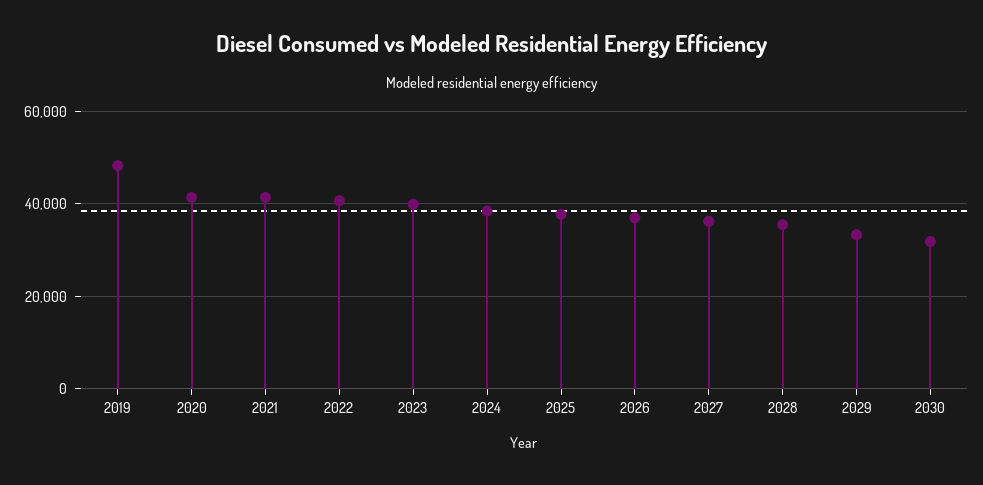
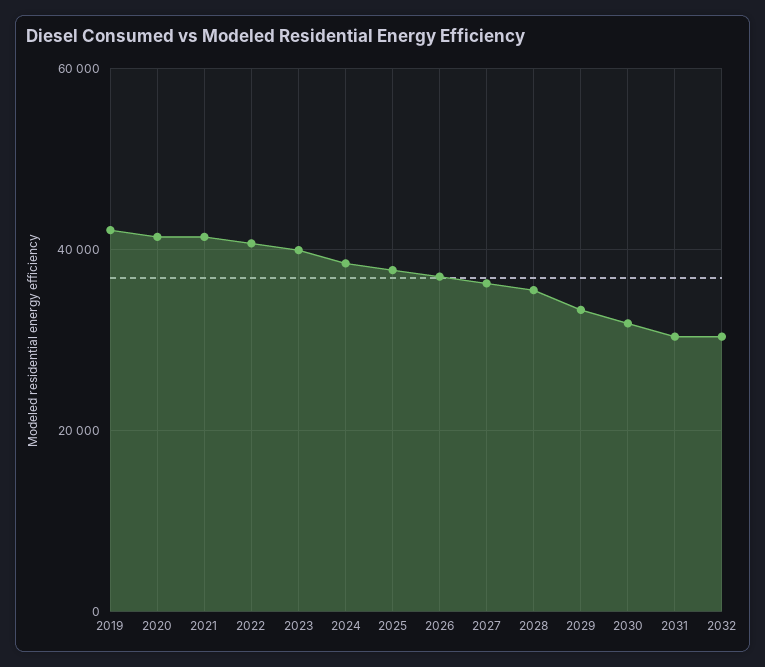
2019: 48000 -> 42000
2031: none -> 30000
2032: none -> 30000

